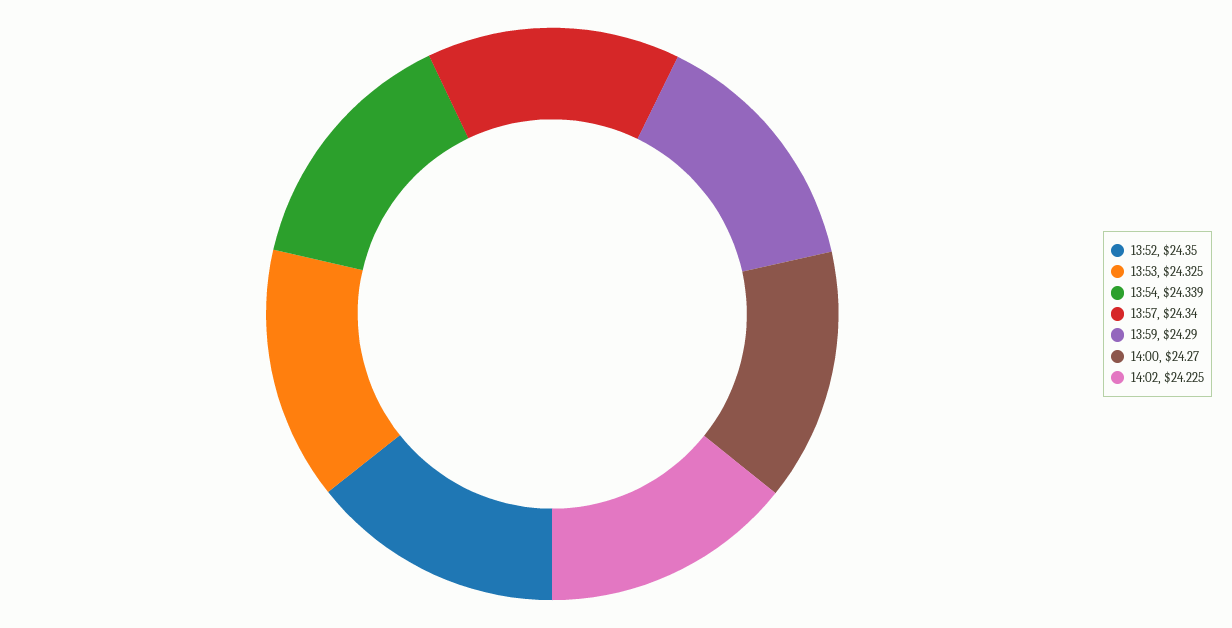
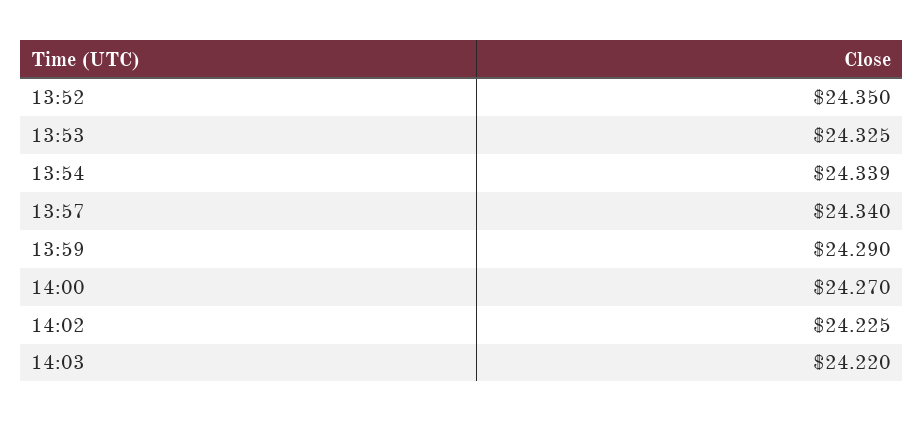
14:03: none -> 24.22

